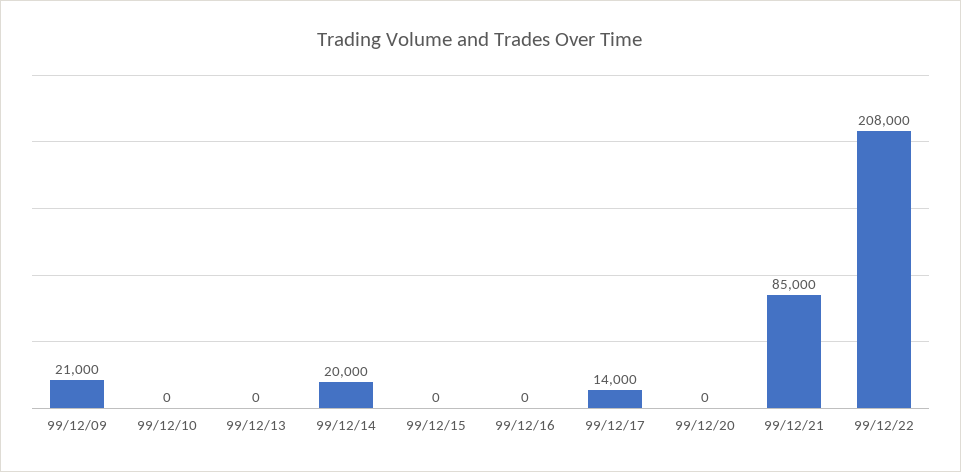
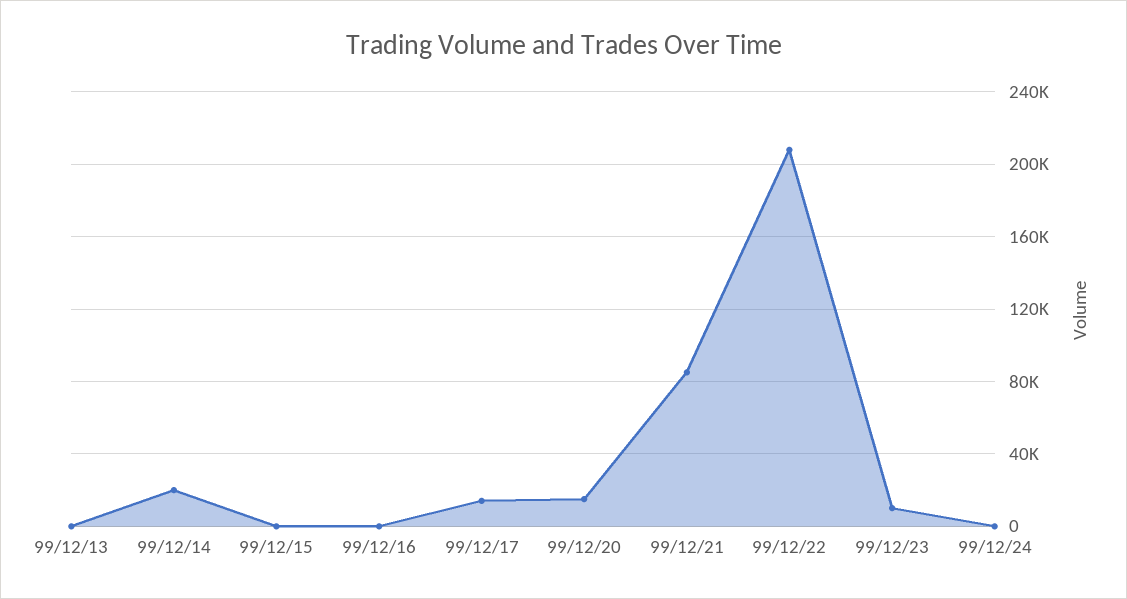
99/12/09: 21000 -> none
99/12/10: 0 -> none
99/12/20: 0 -> 15000
99/12/23: none -> 10000
99/12/24: none -> 0

